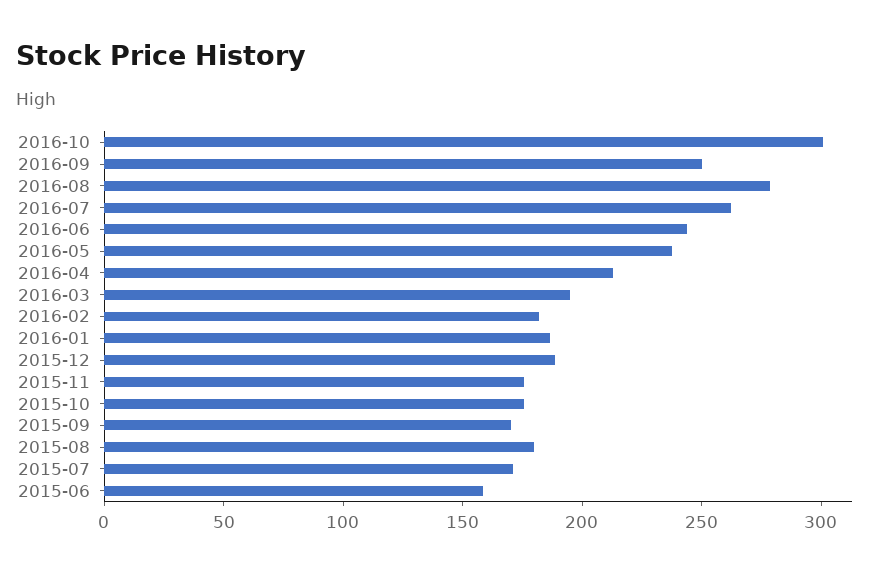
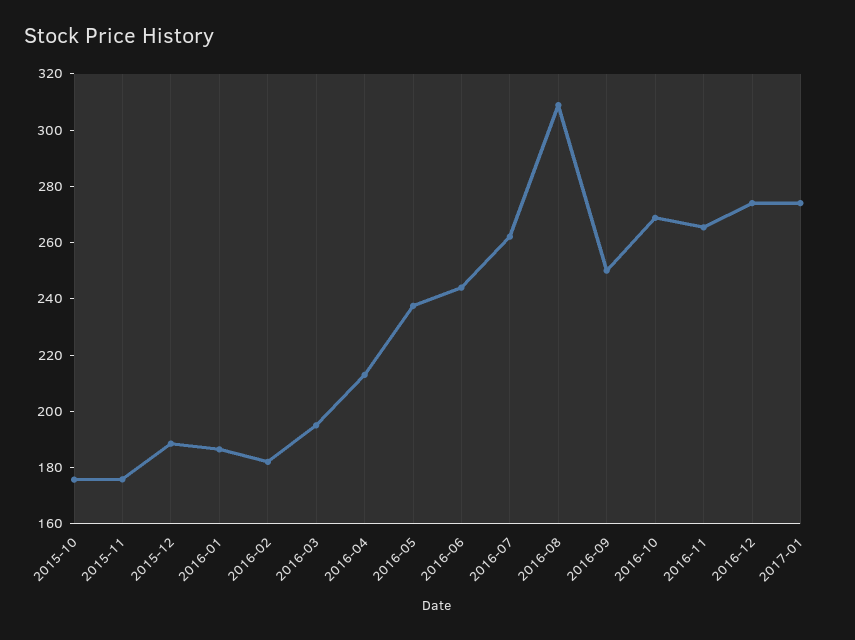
2016-10: 300 -> 270
2016-08: 280 -> 310
2015-09: 170 -> none
2015-08: 180 -> none
2015-07: 170 -> none
2015-06: 160 -> none
2016-11: none -> 265
2016-12: none -> 275
2017-01: none -> 275

